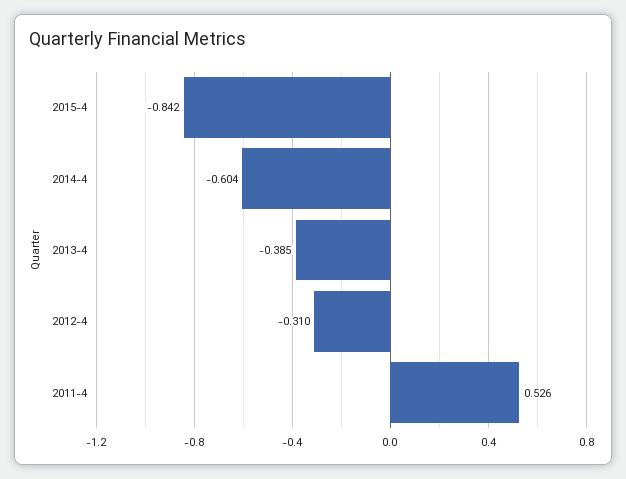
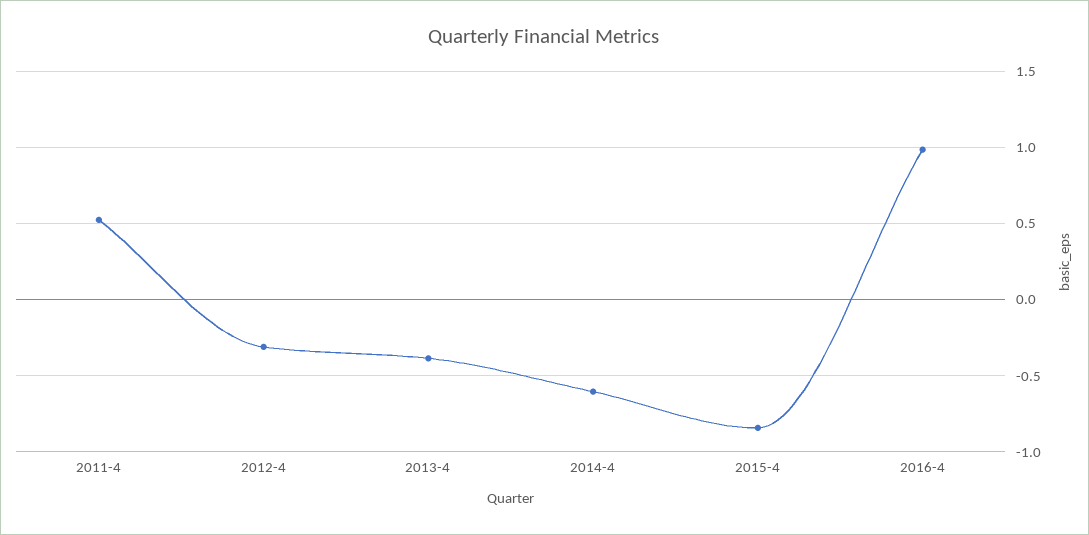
2016-4: none -> 1

